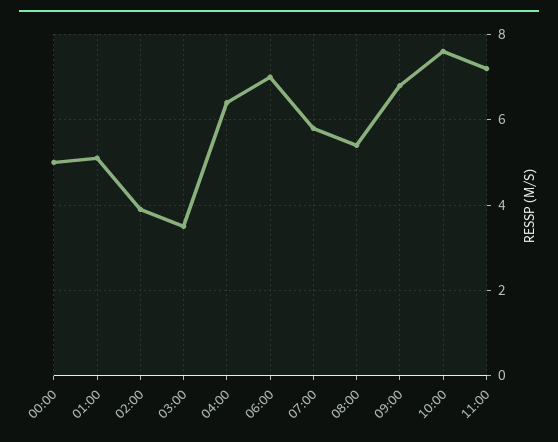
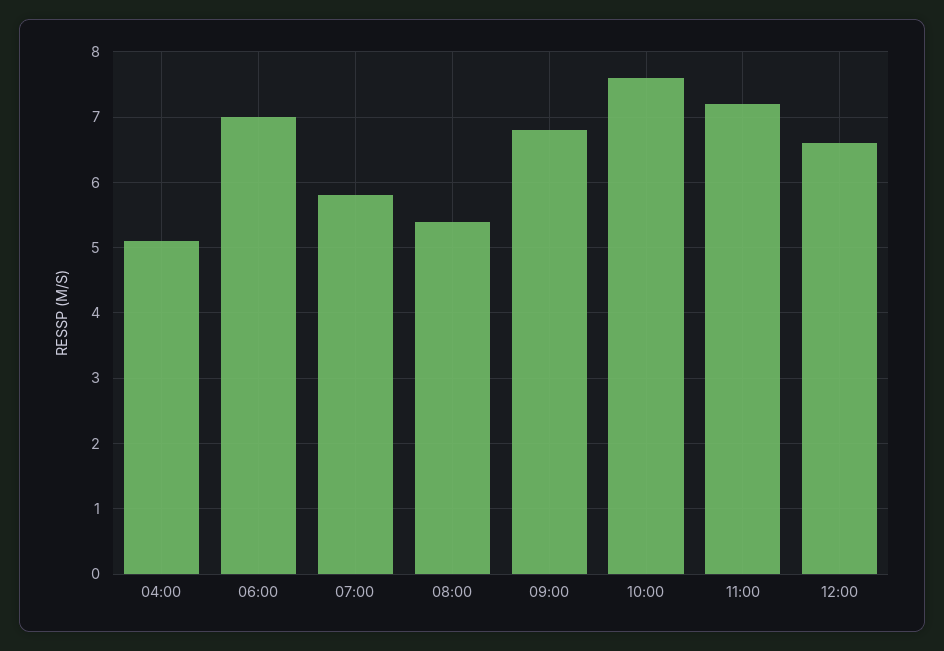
00:00: 5 -> none
01:00: 5 -> none
02:00: 4 -> none
03:00: 3.5 -> none
04:00: 6.5 -> 5.1
12:00: none -> 6.6

